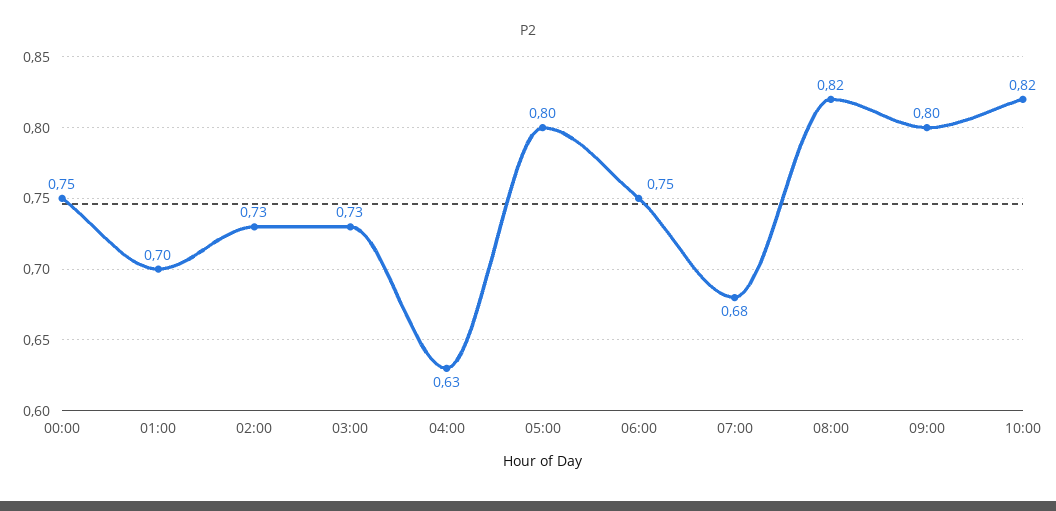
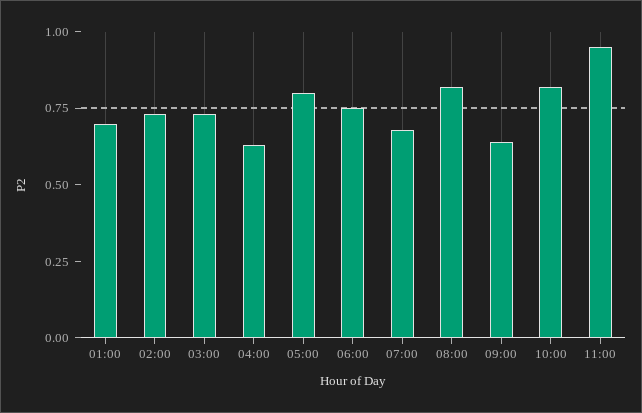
00:00: 0.75 -> none
09:00: 0.8 -> 0.65
11:00: none -> 0.95

